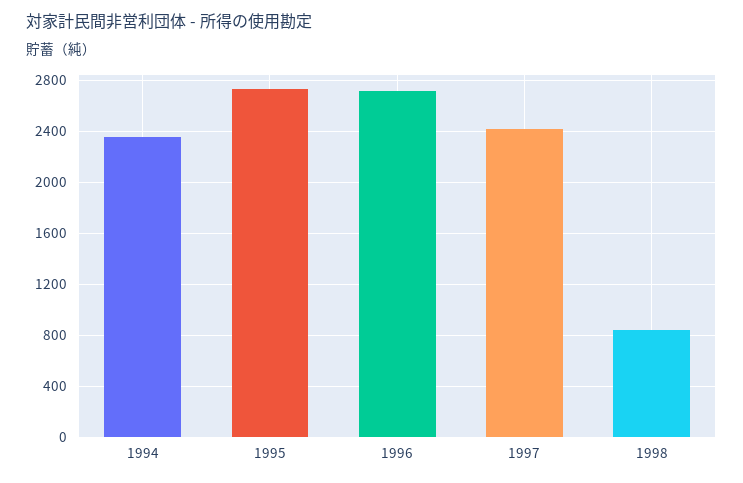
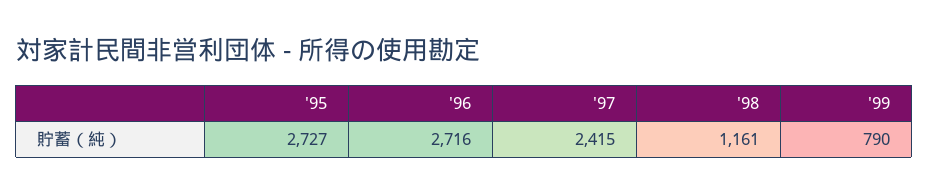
1994: 2350 -> none
1998: 850 -> 1161
'99: none -> 790

